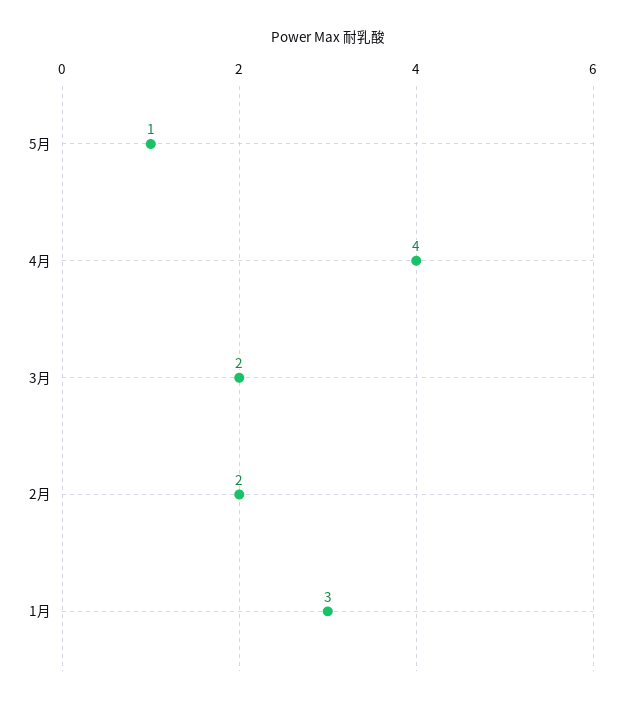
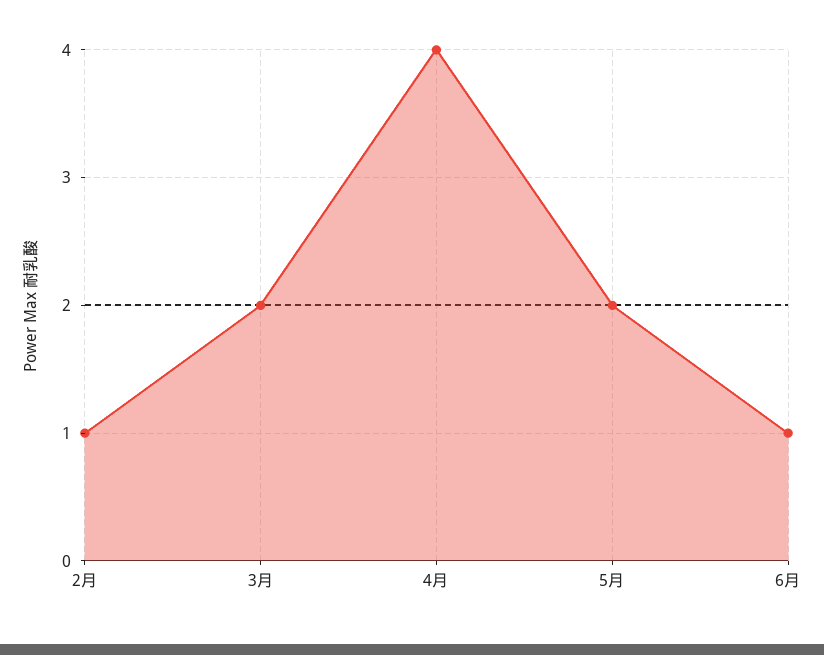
5月: 1 -> 2
2月: 2 -> 1
1月: 3 -> none
6月: none -> 1

